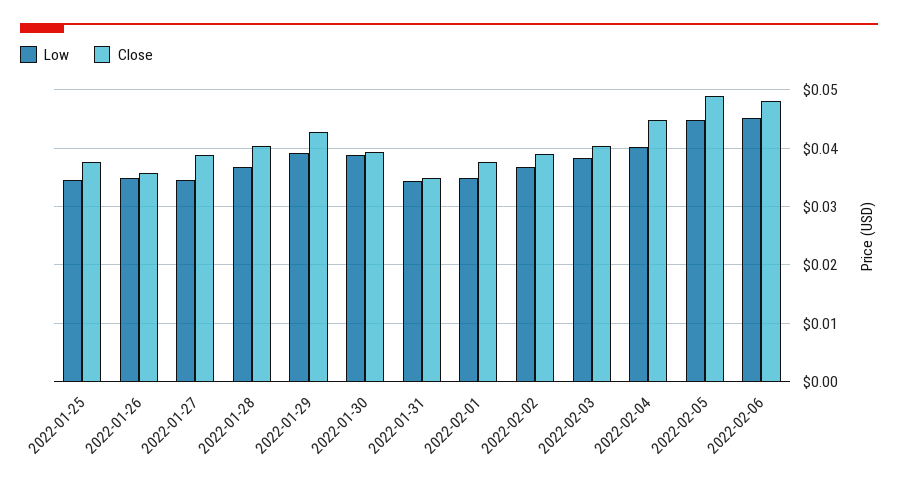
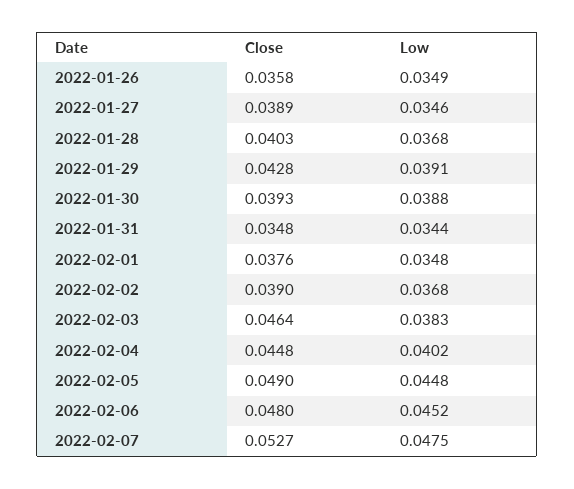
Low, 2022-01-25: 0.034 -> none
Close, 2022-01-25: 0.038 -> none
Close, 2022-02-03: 0.04 -> 0.0464
Close, 2022-02-07: none -> 0.0527
Low, 2022-02-07: none -> 0.0475

